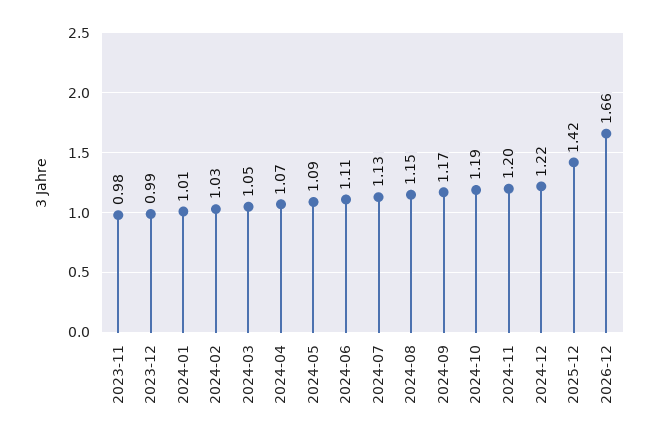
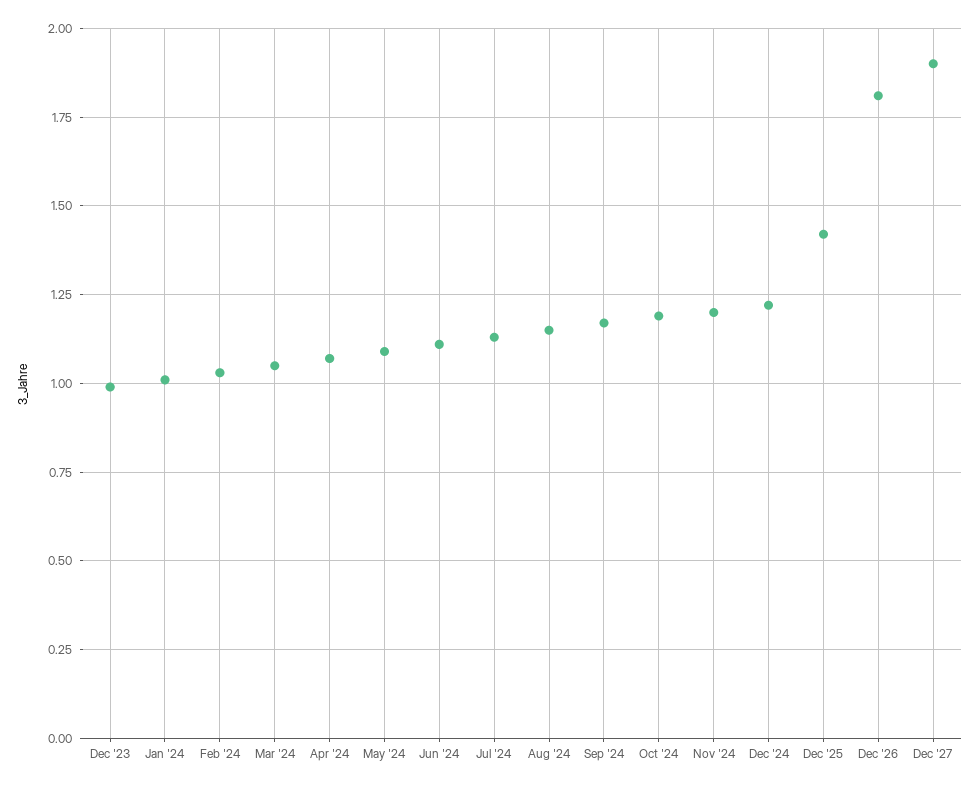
2023-11: 0.98 -> none
2026-12: 1.66 -> 1.8
Dec '27: none -> 1.9

